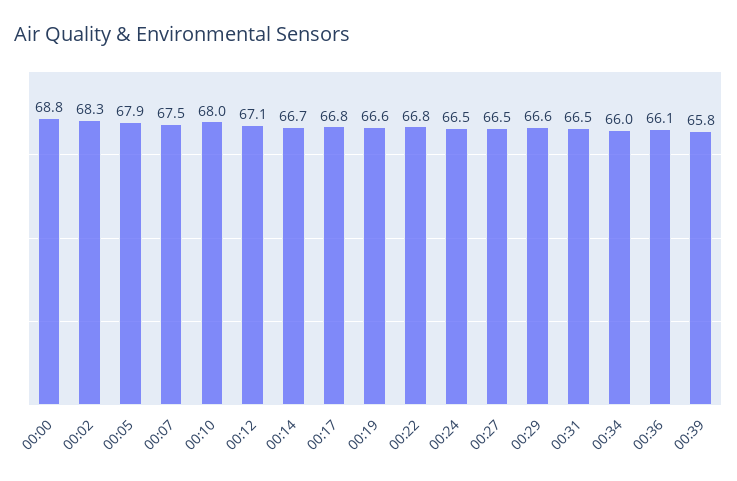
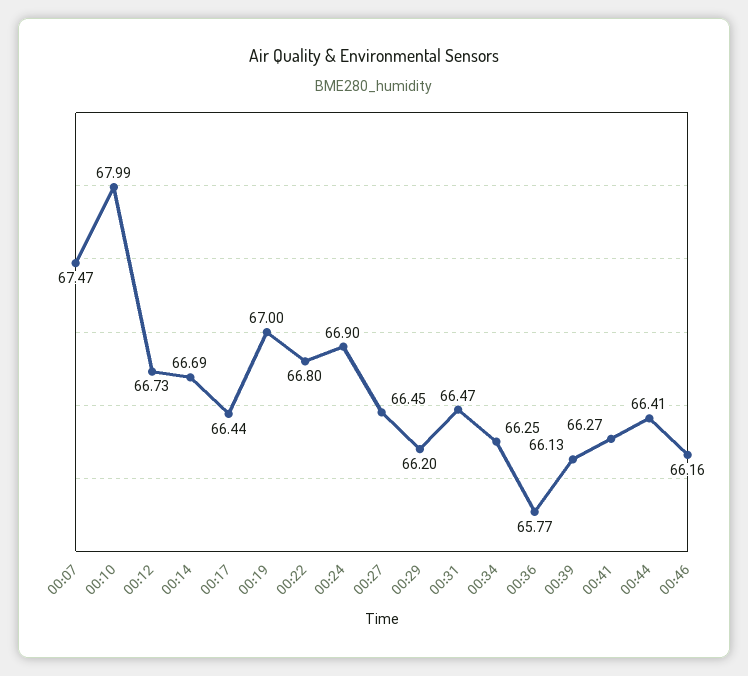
00:00: 68.8 -> none
00:02: 68.3 -> none
00:05: 67.9 -> none
00:12: 67.1 -> 66.73
00:17: 66.8 -> 66.44
00:19: 66.6 -> 67
00:24: 66.5 -> 66.9
00:29: 66.6 -> 66.2
00:34: 66 -> 66.25
00:36: 66.1 -> 65.77
00:39: 65.8 -> 66.13
00:41: none -> 66.27
00:44: none -> 66.41
00:46: none -> 66.16

